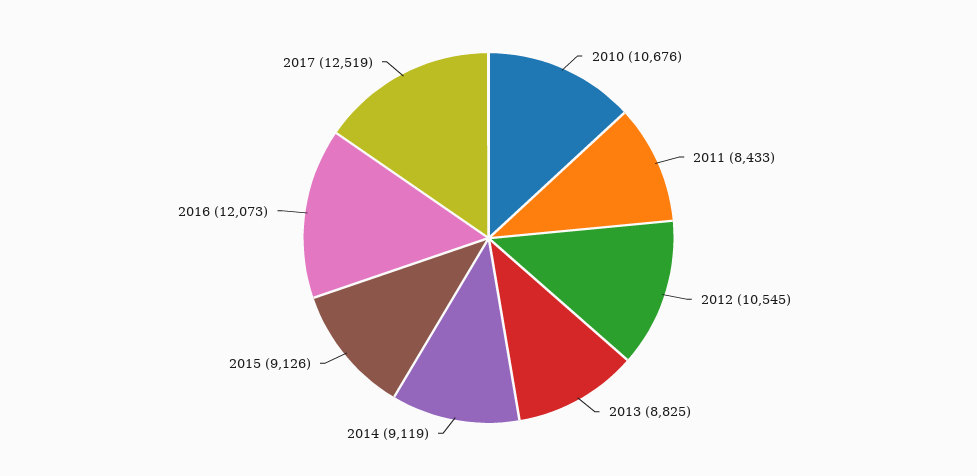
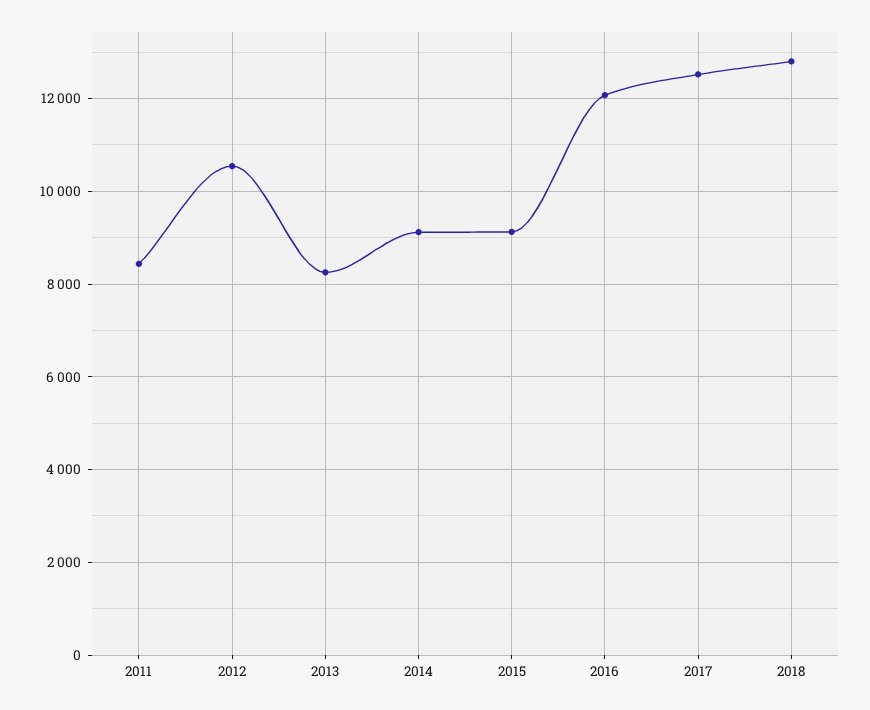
2010: 10676 -> none
2013: 8825 -> 8200
2018: none -> 12800

